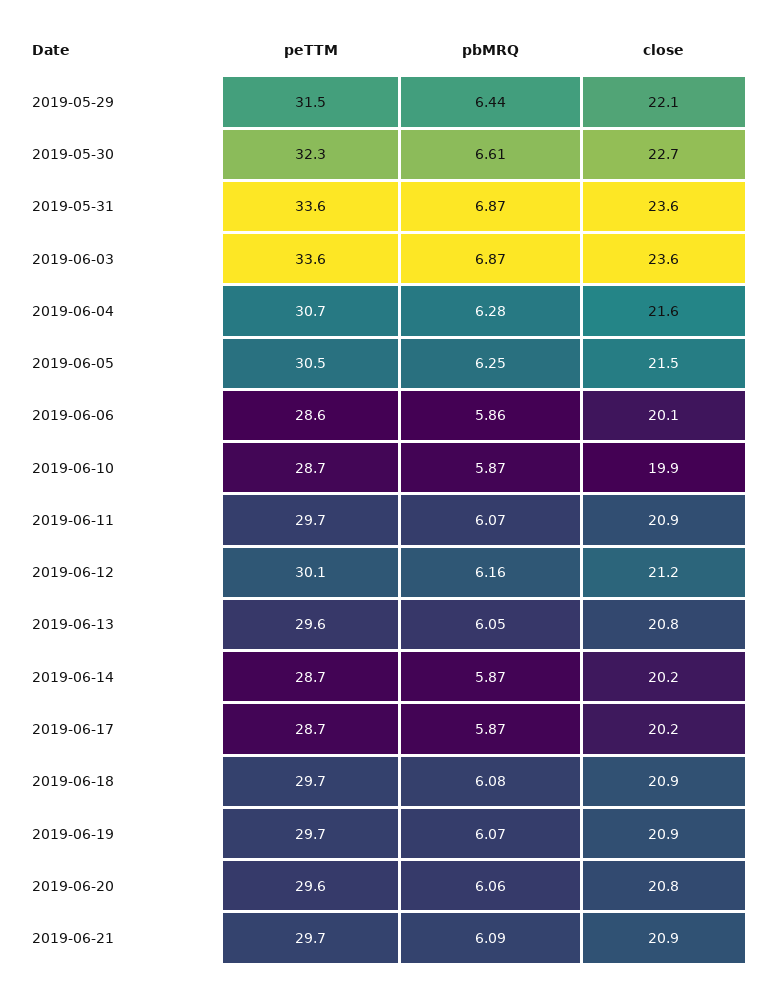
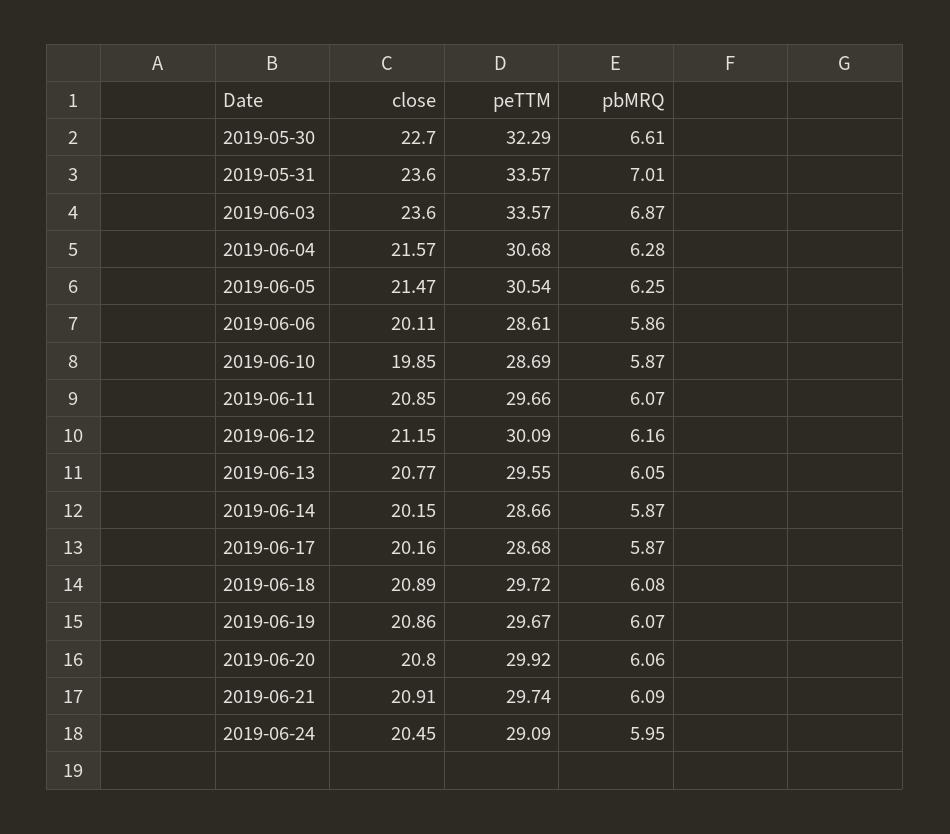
peTTM, 2019-05-29: 31.5 -> none
pbMRQ, 2019-05-29: 6.44 -> none
close, 2019-05-29: 22.1 -> none
pbMRQ, 2019-05-31: 6.87 -> 7.01
peTTM, 2019-06-20: 29.6 -> 29.92
close, 2019-06-24: none -> 20.45
peTTM, 2019-06-24: none -> 29.09
pbMRQ, 2019-06-24: none -> 5.95

